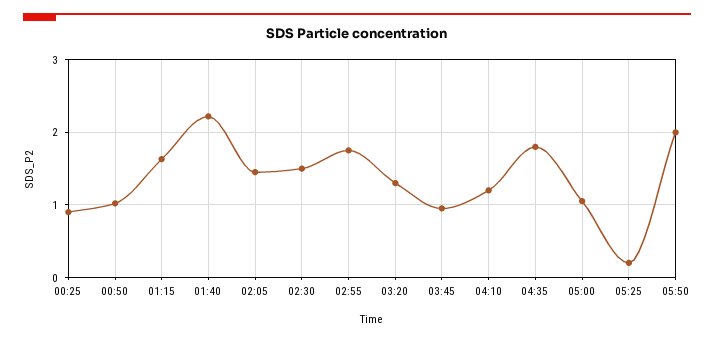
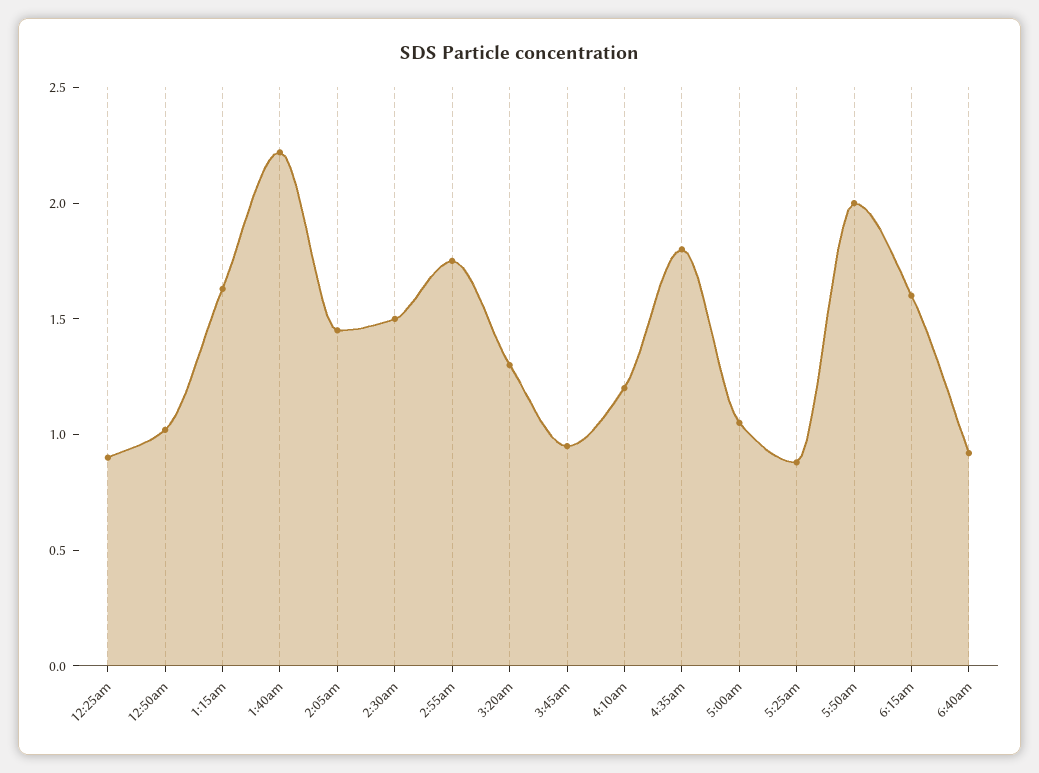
05:25: 0.2 -> 0.9
6:15am: none -> 1.6
6:40am: none -> 0.9

